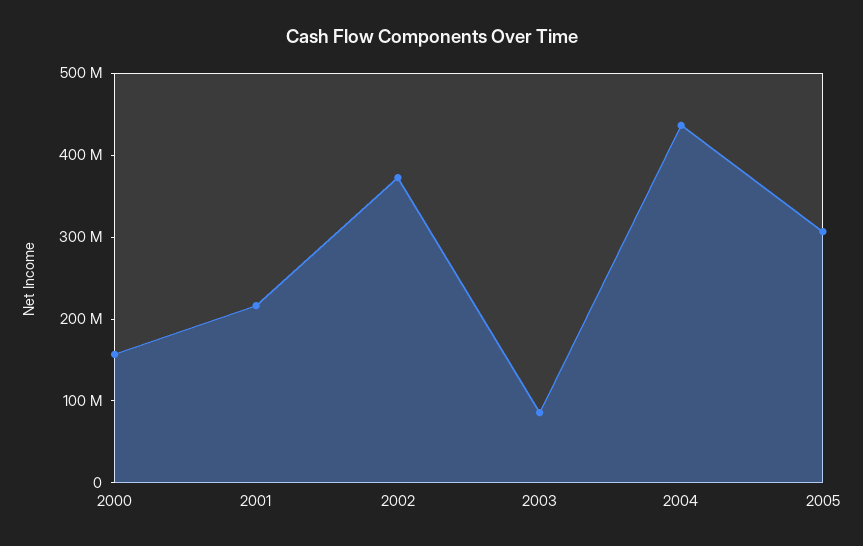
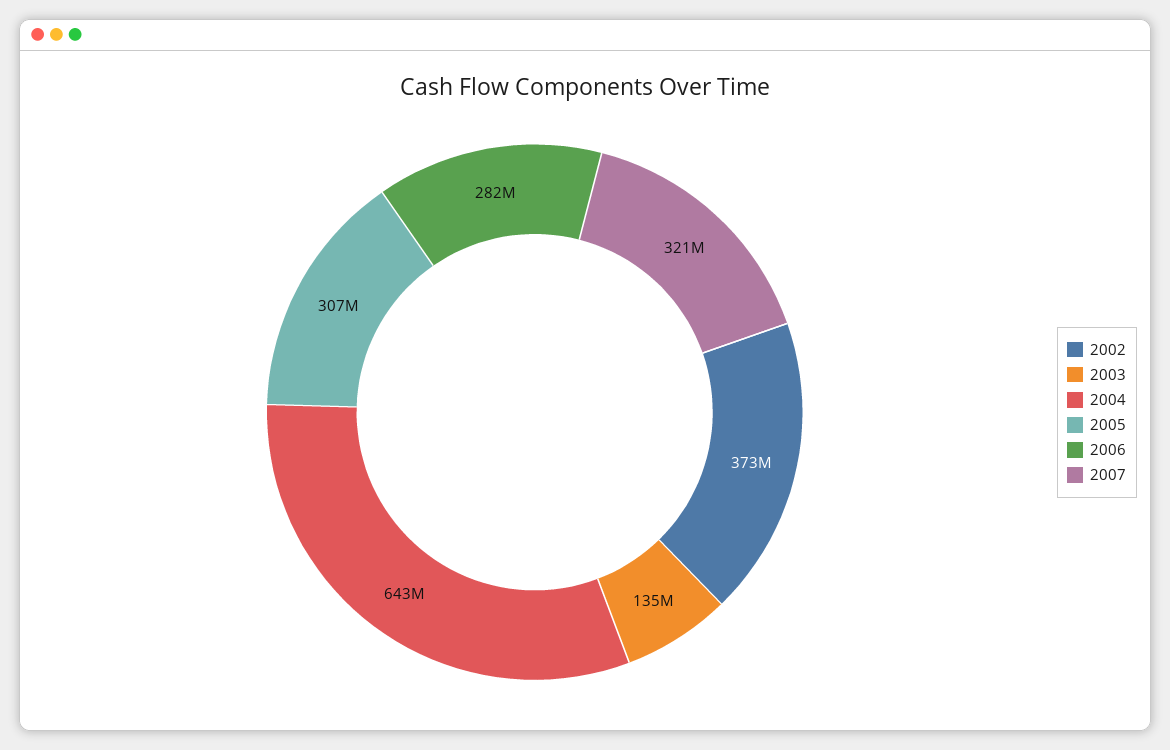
2000: 160000000 -> none
2001: 220000000 -> none
2003: 80000000 -> 135000000
2004: 440000000 -> 643000000
2006: none -> 282000000
2007: none -> 321000000

